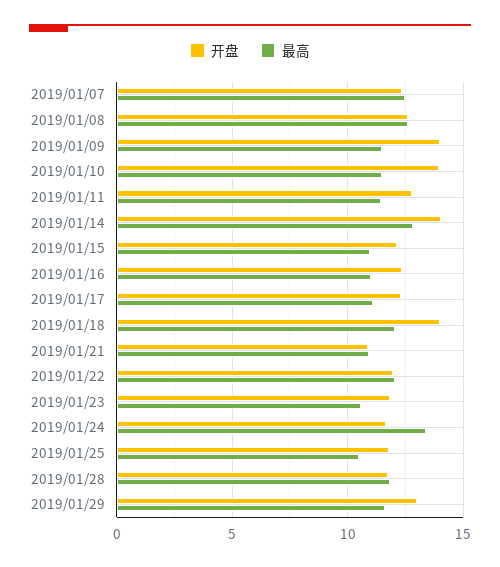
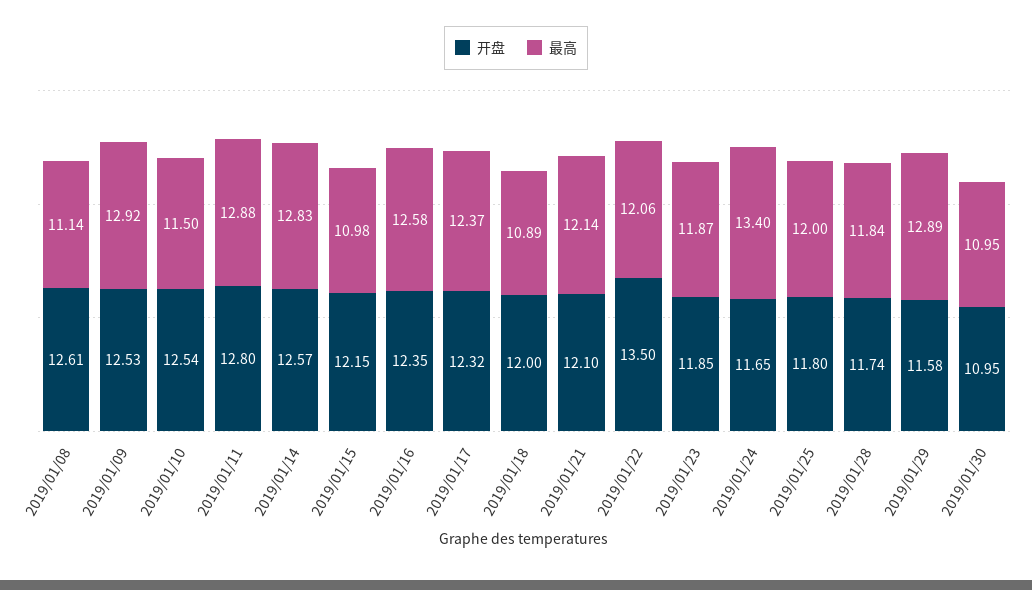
开盘, 2019/01/07: 12.5 -> none
最高, 2019/01/07: 12.5 -> none
最高, 2019/01/08: 12.5 -> 11.14
开盘, 2019/01/09: 14 -> 12.53
最高, 2019/01/09: 11.5 -> 12.92
开盘, 2019/01/10: 14 -> 12.54
最高, 2019/01/11: 11.5 -> 12.88
开盘, 2019/01/14: 14 -> 12.57
最高, 2019/01/16: 11 -> 12.58
最高, 2019/01/17: 11 -> 12.37
开盘, 2019/01/18: 14 -> 12
最高, 2019/01/18: 12 -> 10.89
开盘, 2019/01/21: 11 -> 12.1
最高, 2019/01/21: 11 -> 12.14
开盘, 2019/01/22: 12 -> 13.5
最高, 2019/01/23: 10.5 -> 11.87
最高, 2019/01/25: 10.5 -> 12
开盘, 2019/01/29: 13 -> 11.58
最高, 2019/01/29: 11.5 -> 12.89
开盘, 2019/01/30: none -> 10.95
最高, 2019/01/30: none -> 10.95

